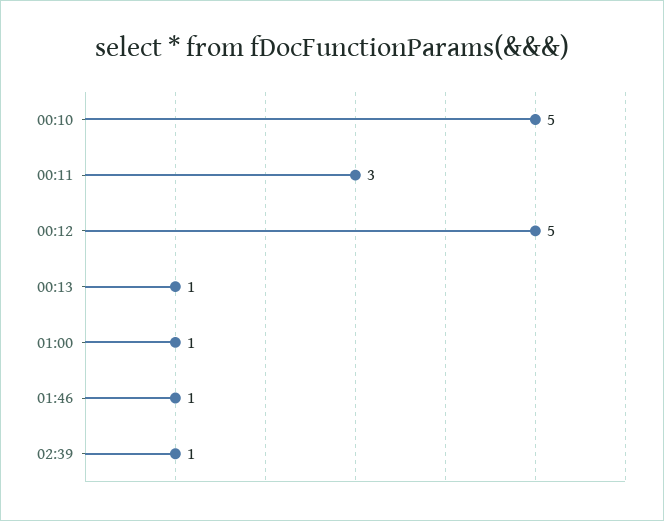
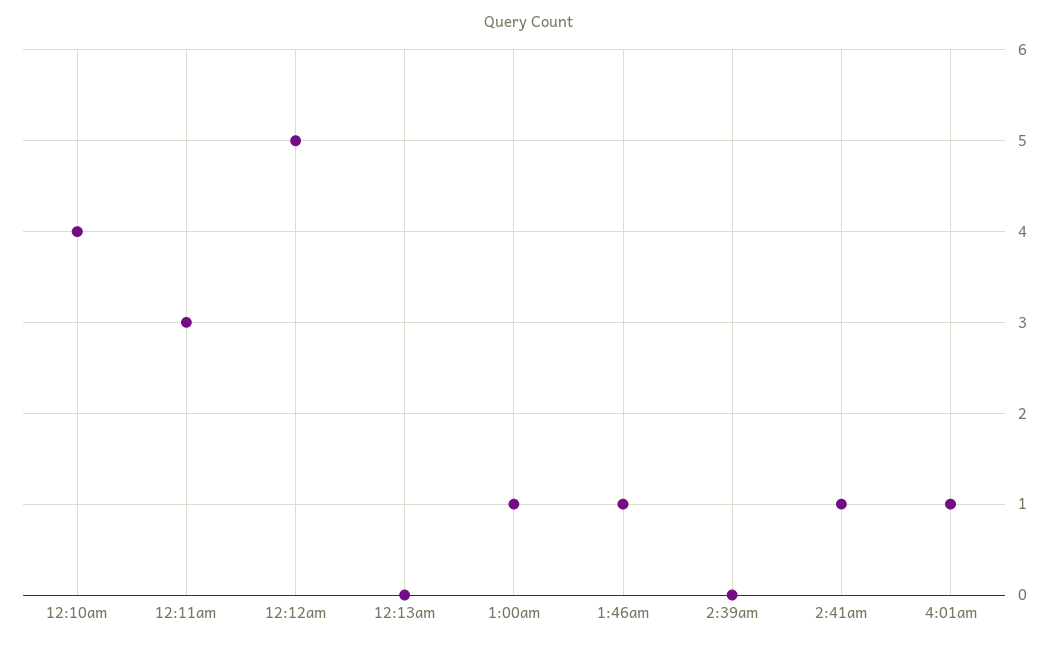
00:10: 5 -> 4
00:13: 1 -> 0
02:39: 1 -> 0
2:41am: none -> 1
4:01am: none -> 1

